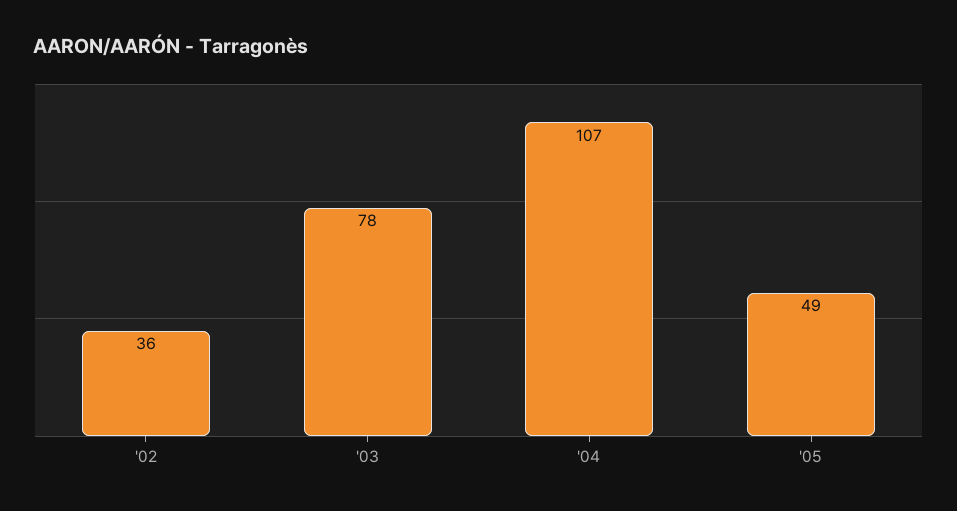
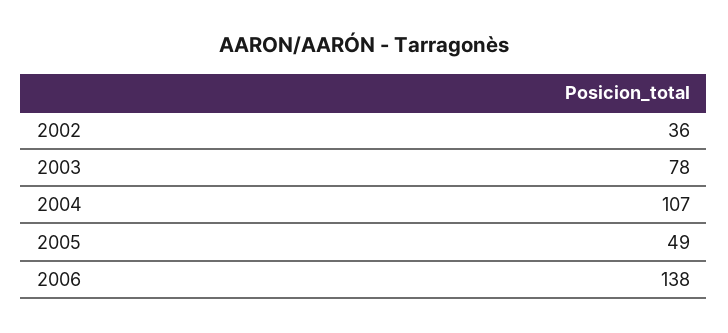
2006: none -> 138

